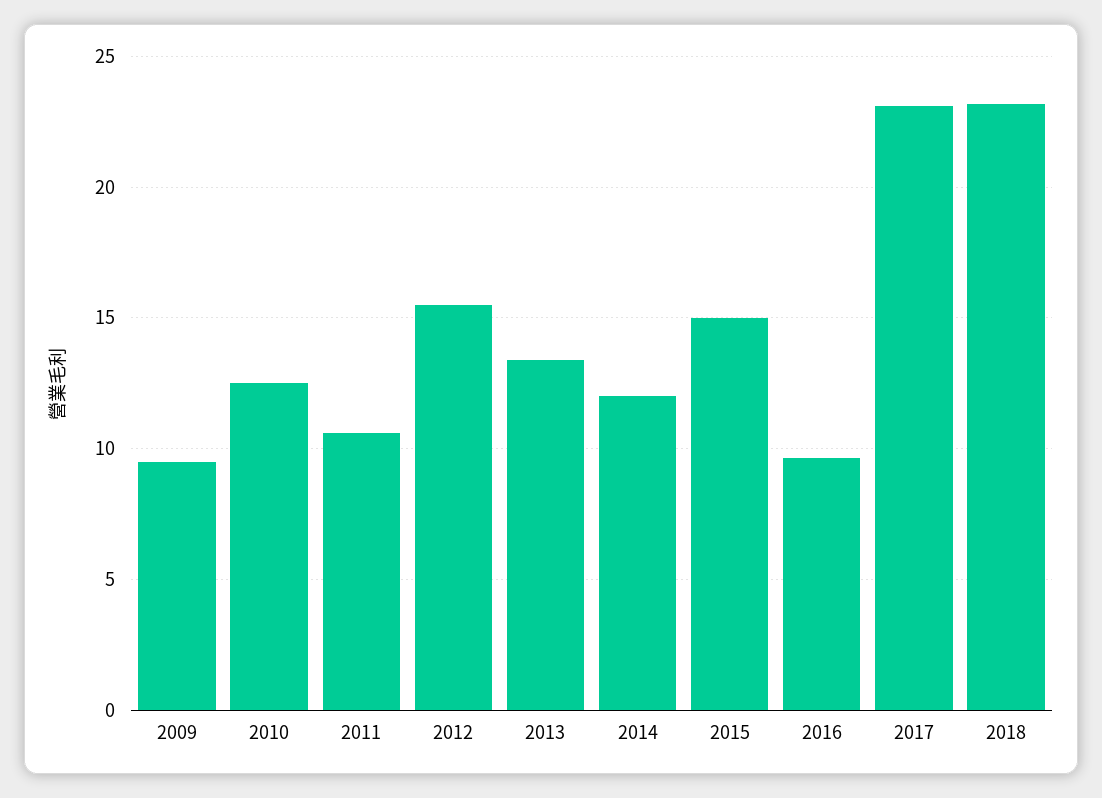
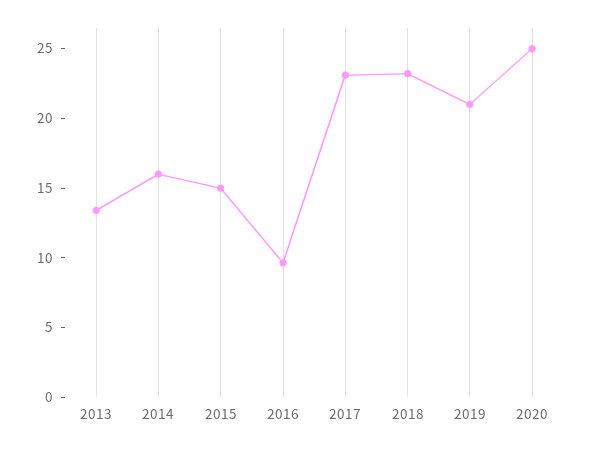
2009: 9.5 -> none
2010: 12.5 -> none
2011: 10.5 -> none
2012: 15.5 -> none
2014: 12 -> 16
2019: none -> 21
2020: none -> 25

